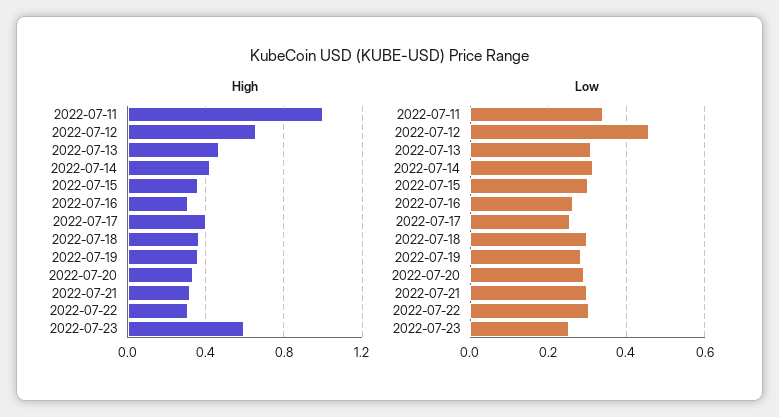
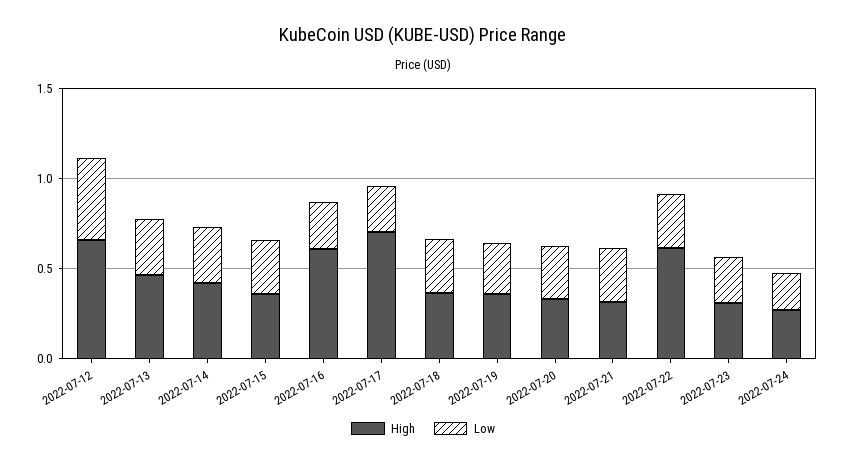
High, 2022-07-11: 1 -> none
High, 2022-07-16: 0.3 -> 0.6
High, 2022-07-17: 0.4 -> 0.7
High, 2022-07-22: 0.3 -> 0.6
High, 2022-07-23: 0.6 -> 0.3
Low, 2022-07-11: 0.34 -> none
High, 2022-07-24: none -> 0.3
Low, 2022-07-24: none -> 0.2

